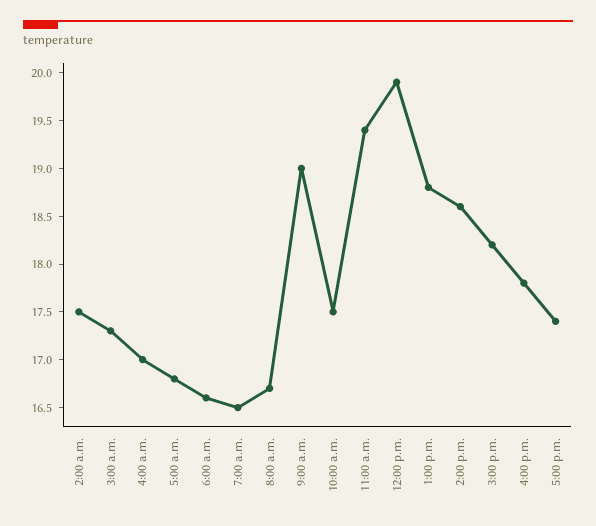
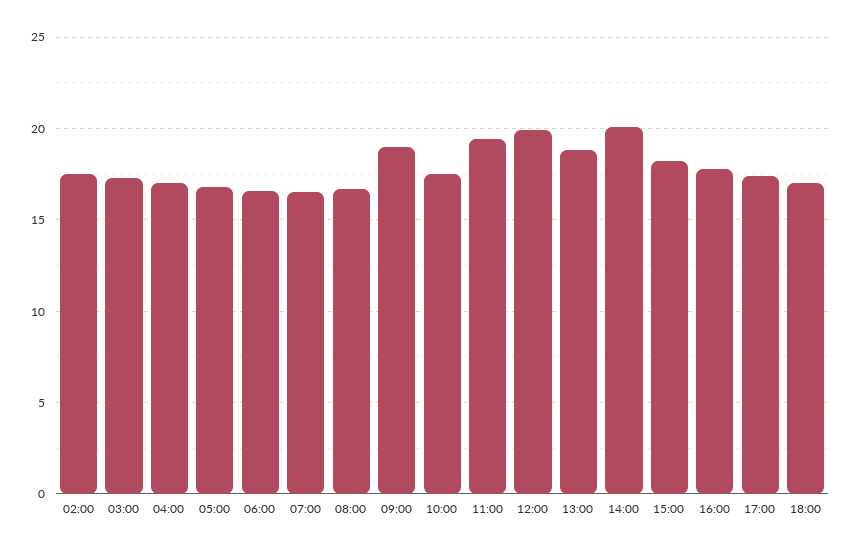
2:00 p.m.: 18.6 -> 20
18:00: none -> 17

